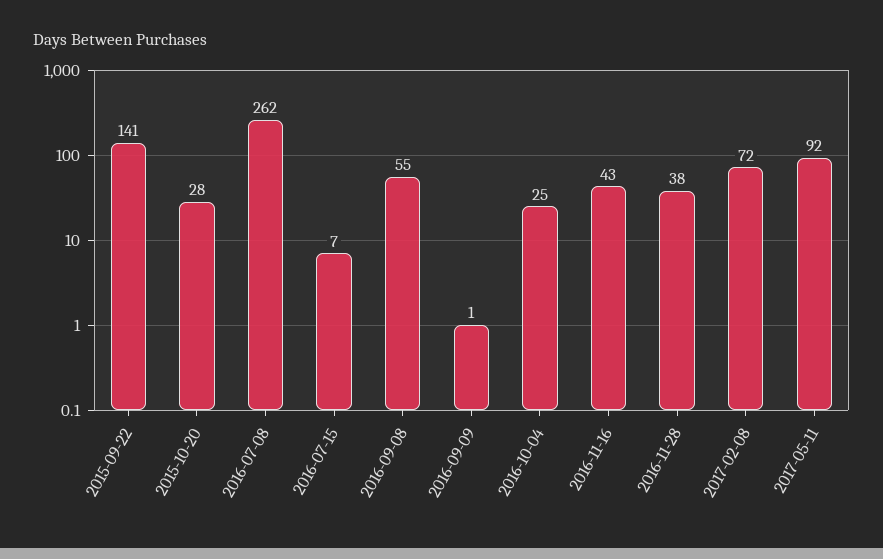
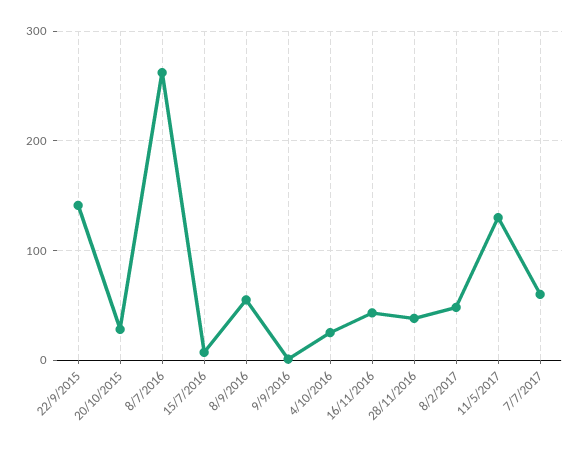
2017-02-08: 72 -> 50
2017-05-11: 92 -> 130
7/7/2017: none -> 60

